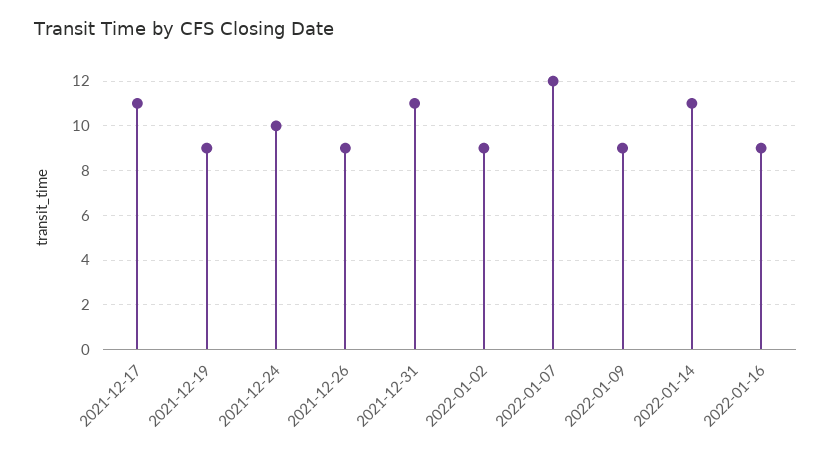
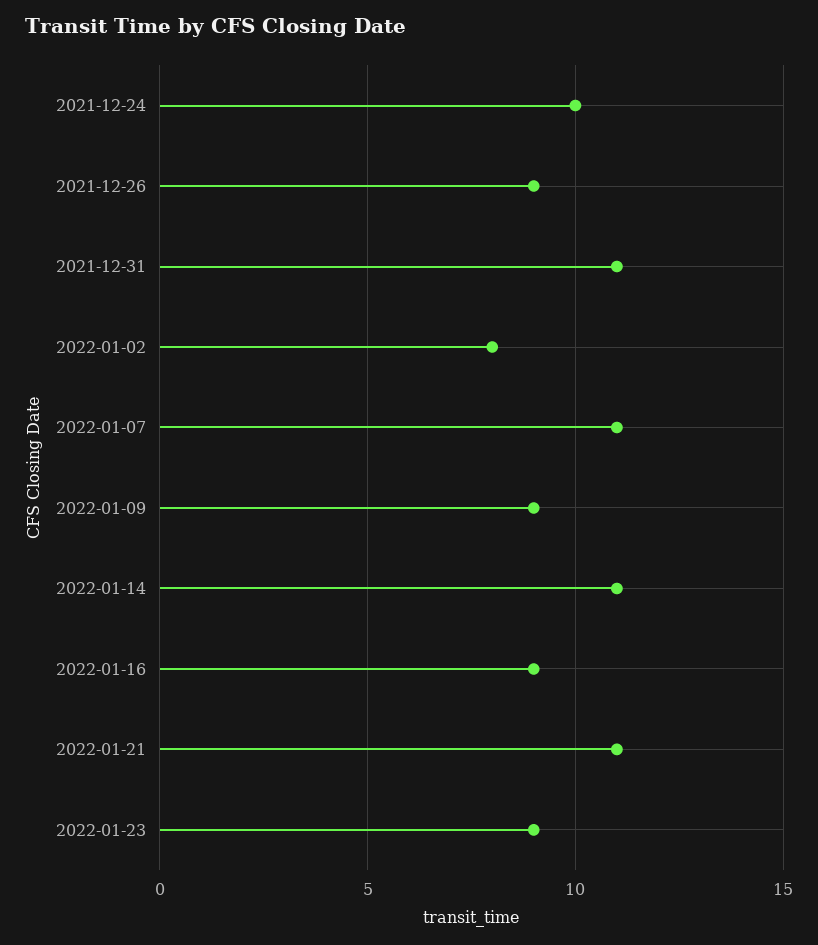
2021-12-17: 11 -> none
2021-12-19: 9 -> none
2022-01-02: 9 -> 8
2022-01-07: 12 -> 11
2022-01-21: none -> 11
2022-01-23: none -> 9

